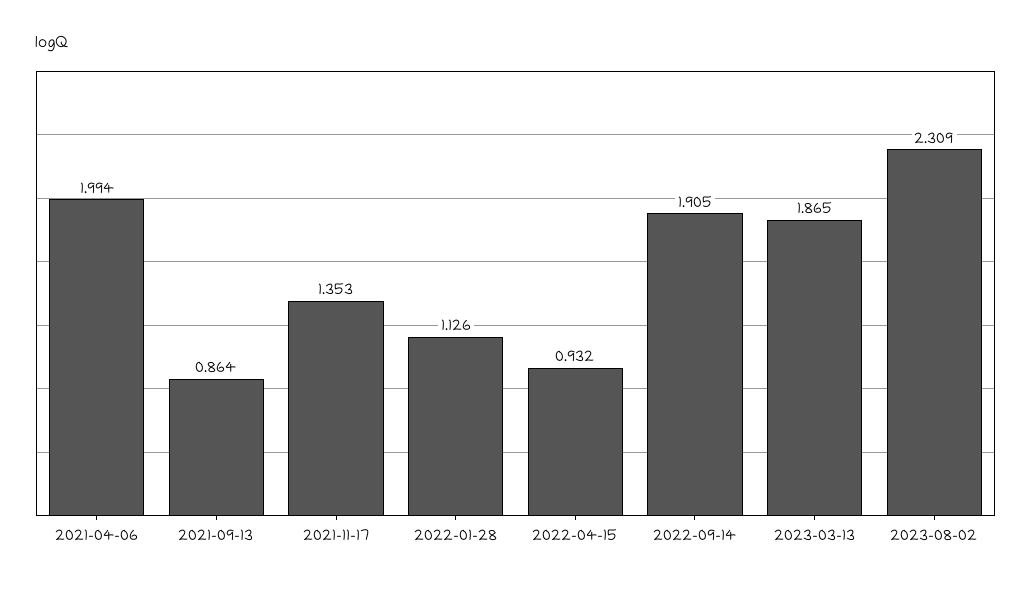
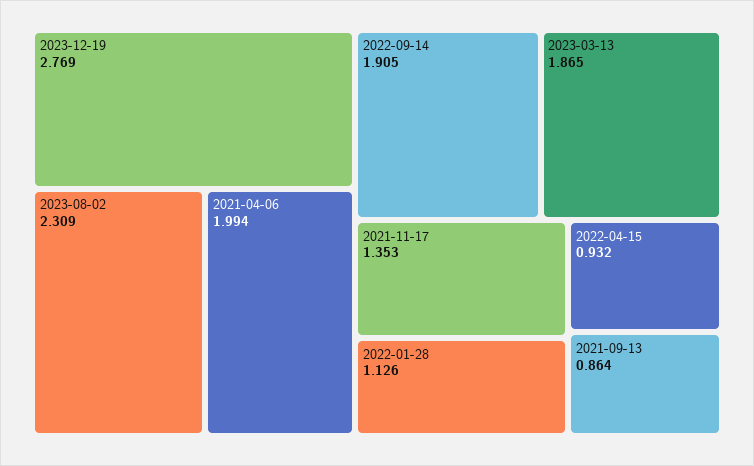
2023-12-19: none -> 2.769

